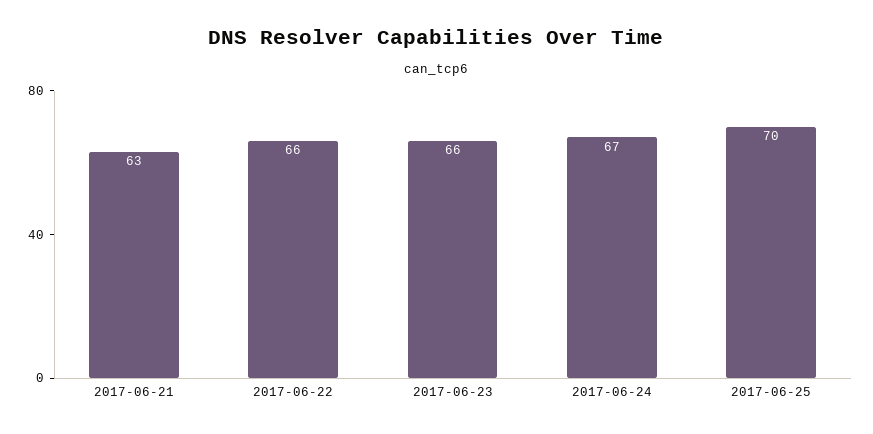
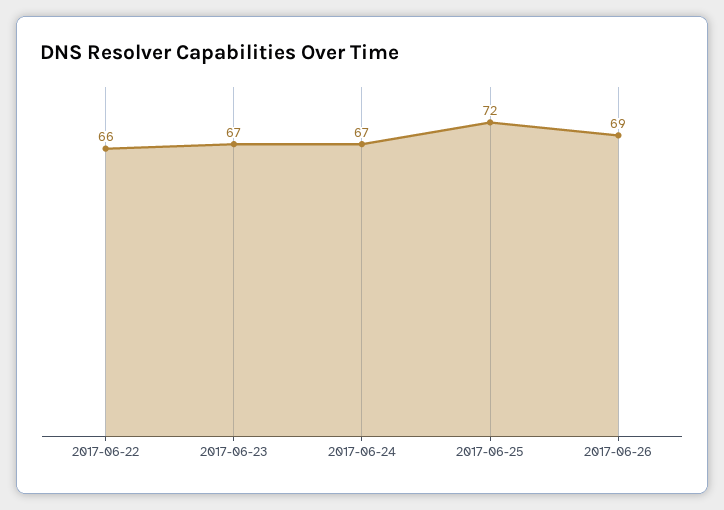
2017-06-21: 63 -> none
2017-06-23: 66 -> 67
2017-06-25: 70 -> 72
2017-06-26: none -> 69

